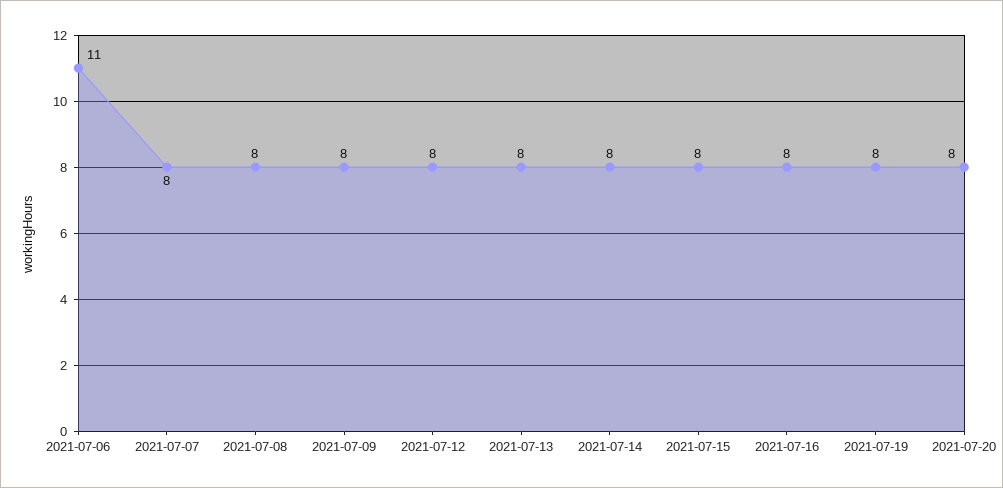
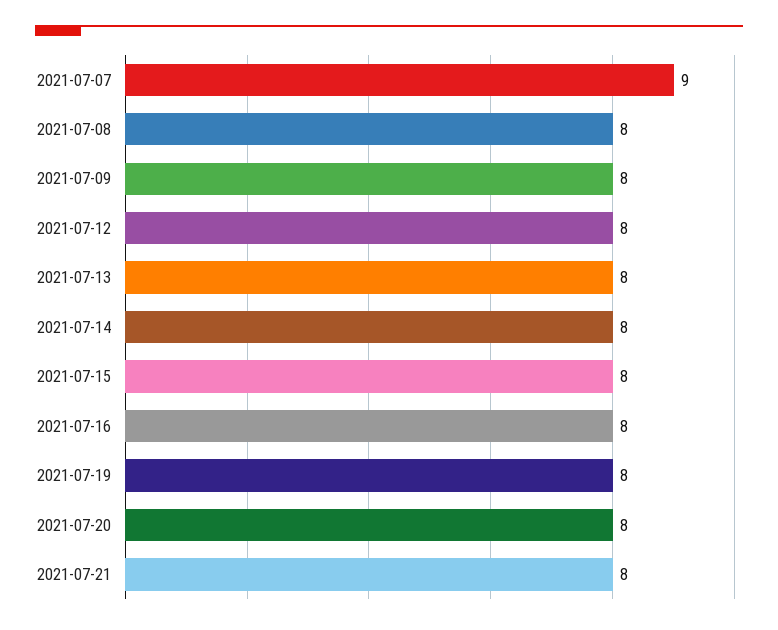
2021-07-06: 11 -> none
2021-07-07: 8 -> 9
2021-07-21: none -> 8

